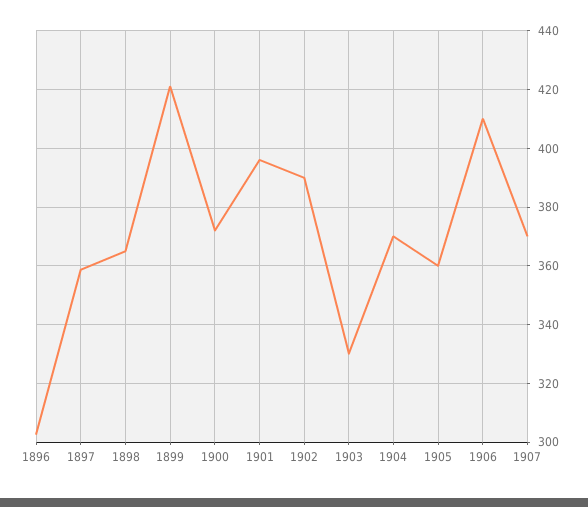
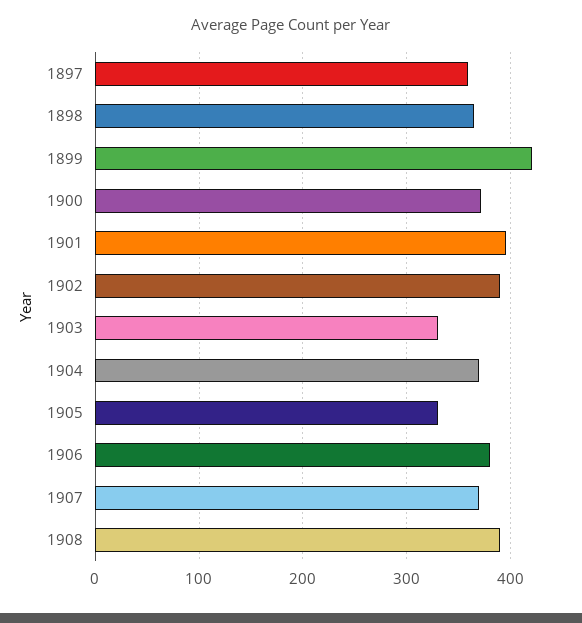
1896: 302.5 -> none
1905: 360 -> 330
1906: 410 -> 380
1908: none -> 390

